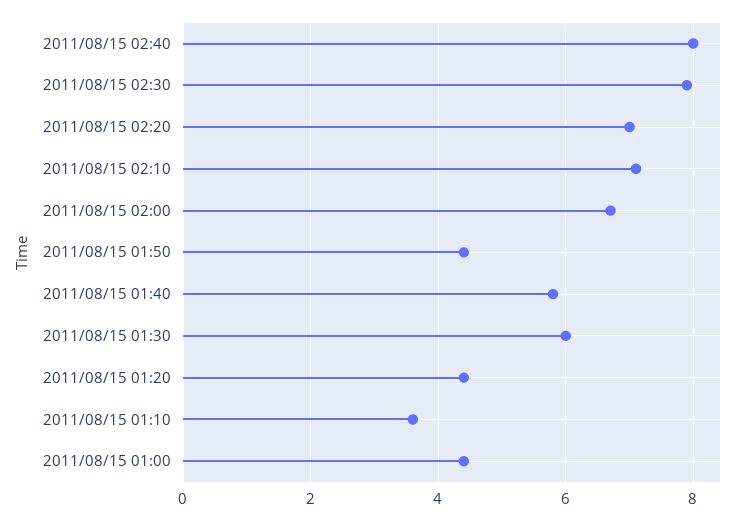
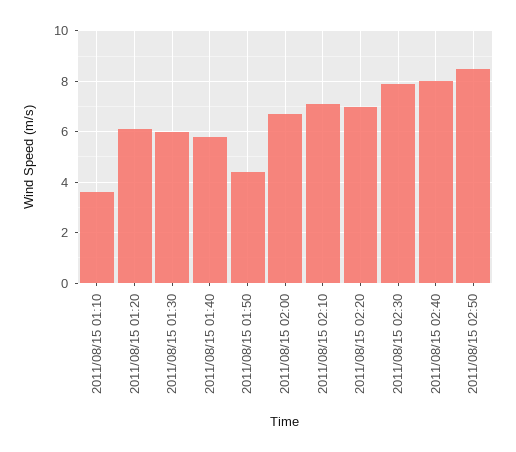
2011/08/15 01:20: 4.5 -> 6
2011/08/15 01:00: 4.5 -> none
2011/08/15 02:50: none -> 8.5

